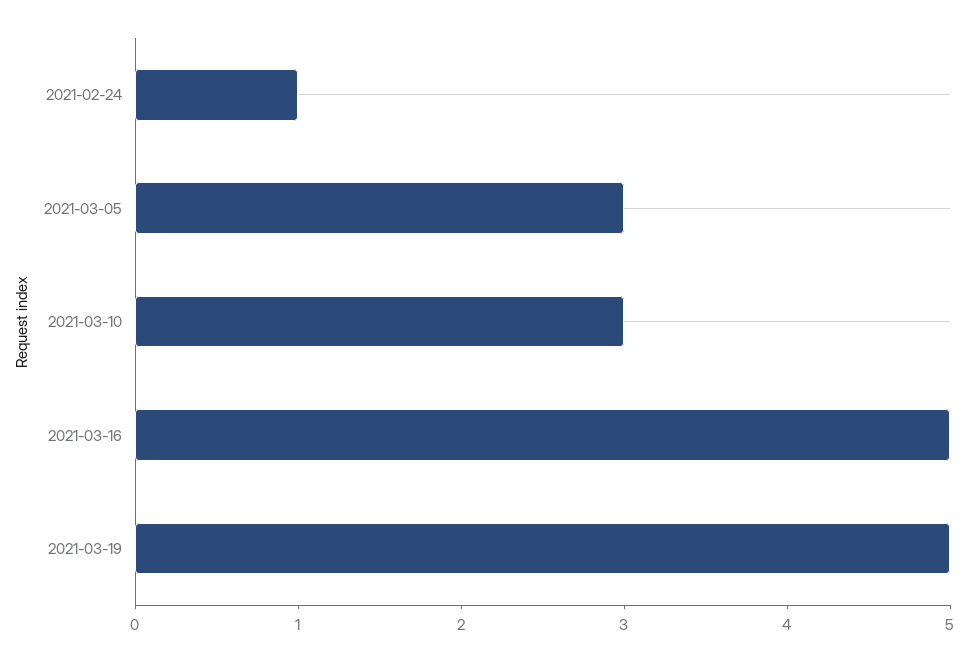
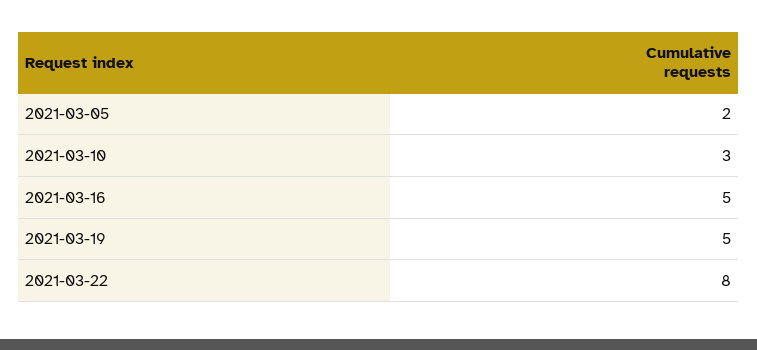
2021-02-24: 1 -> none
2021-03-05: 3 -> 2
2021-03-22: none -> 8

